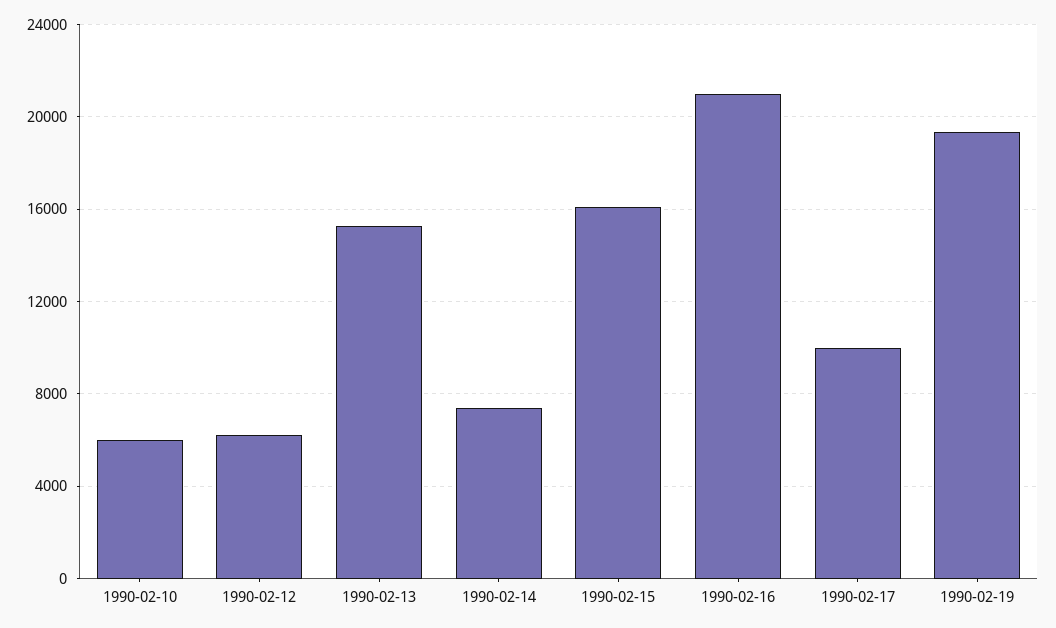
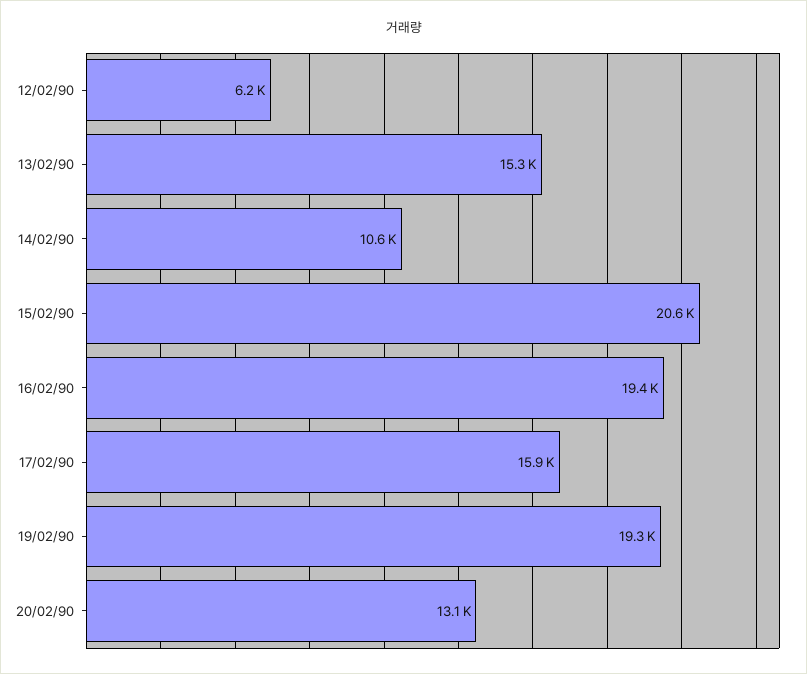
1990-02-10: 6000 -> none
1990-02-14: 7500 -> 10600
1990-02-15: 16000 -> 20600
1990-02-16: 21000 -> 19400
1990-02-17: 10000 -> 15900
20/02/90: none -> 13100

